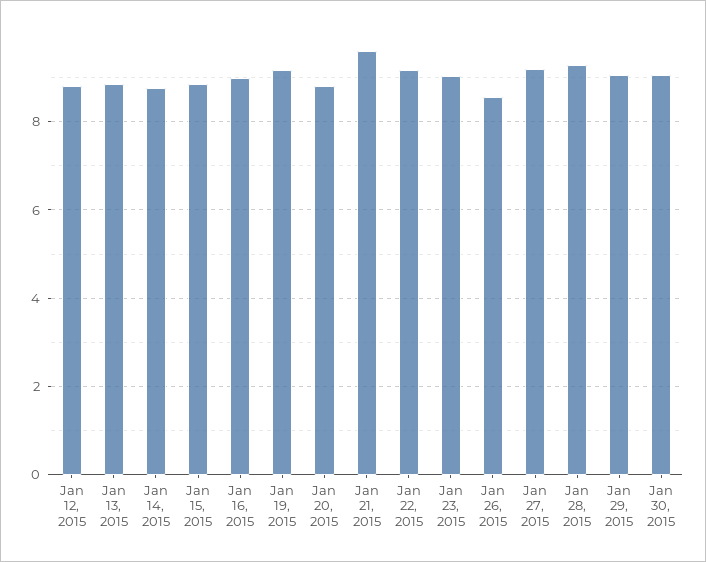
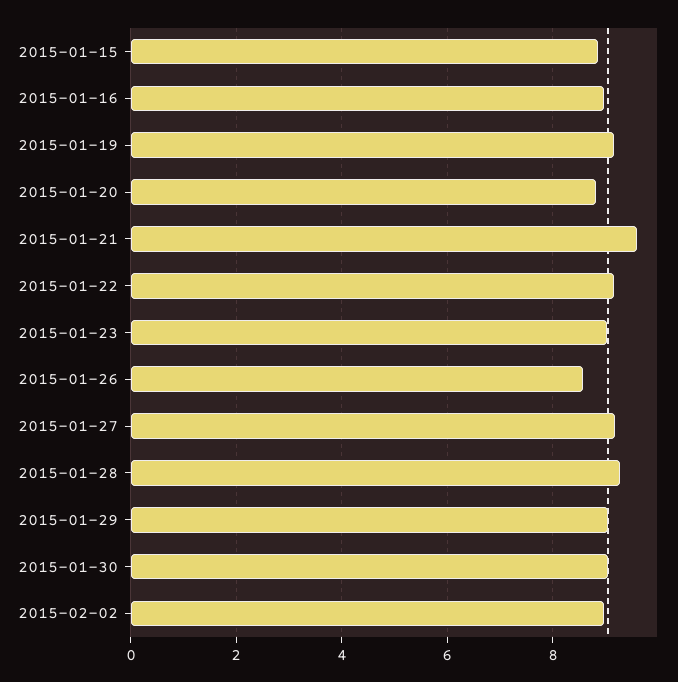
Jan 12, 2015: 8.8 -> none
Jan 13, 2015: 8.8 -> none
Jan 14, 2015: 8.8 -> none
2015-02-02: none -> 9

